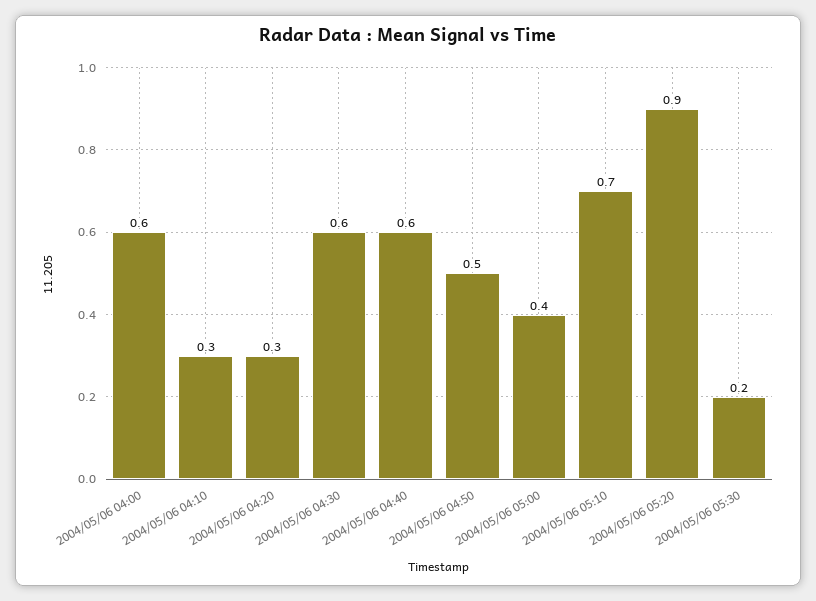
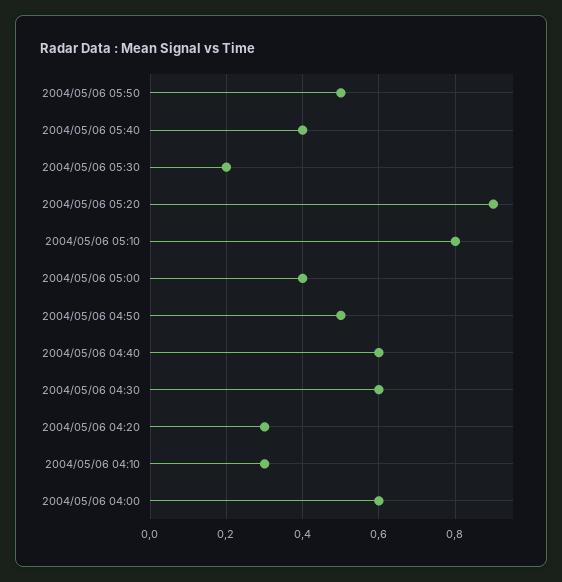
2004/05/06 05:10: 0.7 -> 0.8
2004/05/06 05:50: none -> 0.5
2004/05/06 05:40: none -> 0.4

